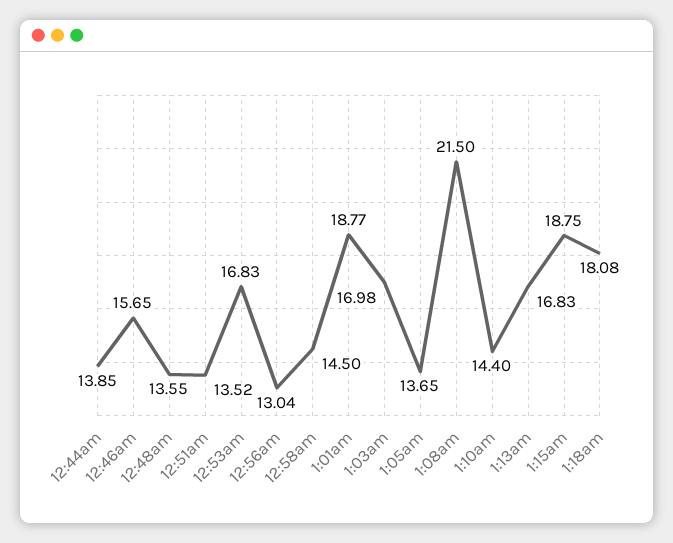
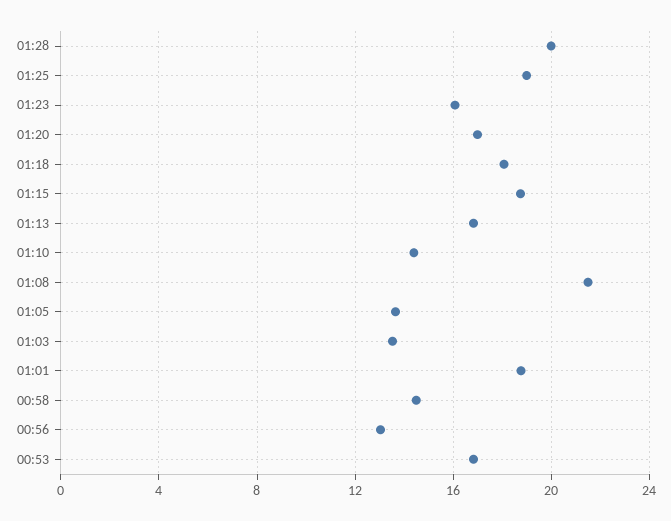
12:44am: 13.85 -> none
12:46am: 15.65 -> none
12:48am: 13.55 -> none
12:51am: 13.52 -> none
1:03am: 16.98 -> 13.5
01:28: none -> 20
01:25: none -> 19
01:23: none -> 16
01:20: none -> 17

